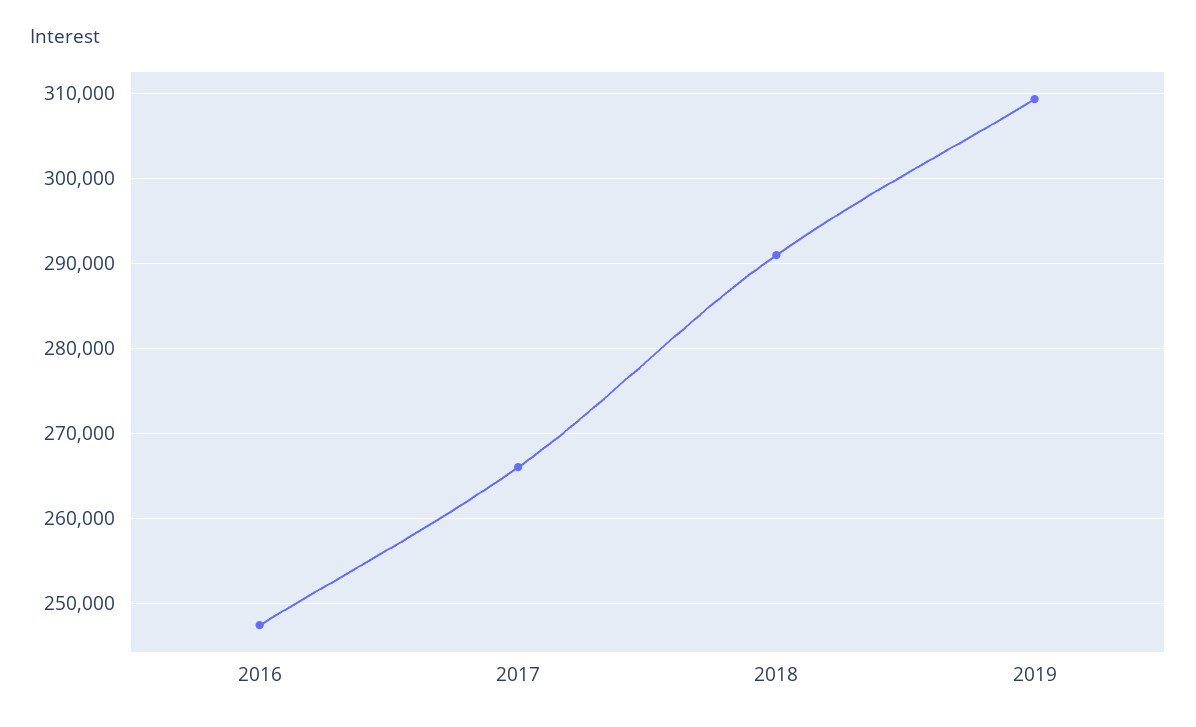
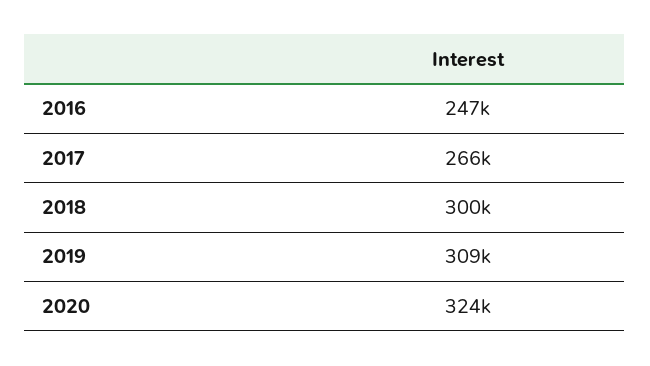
2018: 291000 -> 300000
2020: none -> 324000

